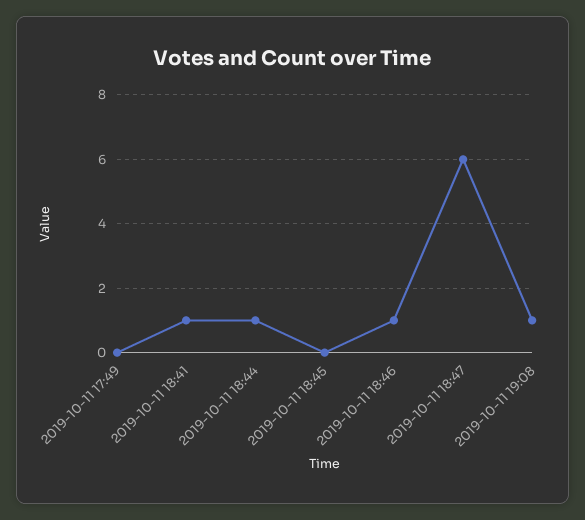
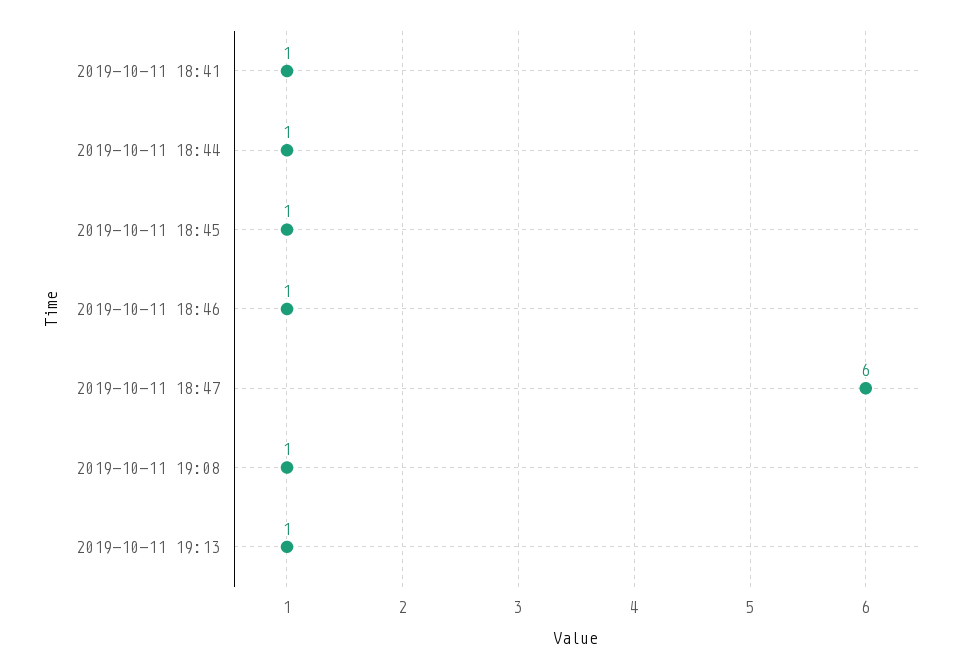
2019-10-11 17:49: 0 -> none
2019-10-11 18:45: 0 -> 1
2019-10-11 19:13: none -> 1

